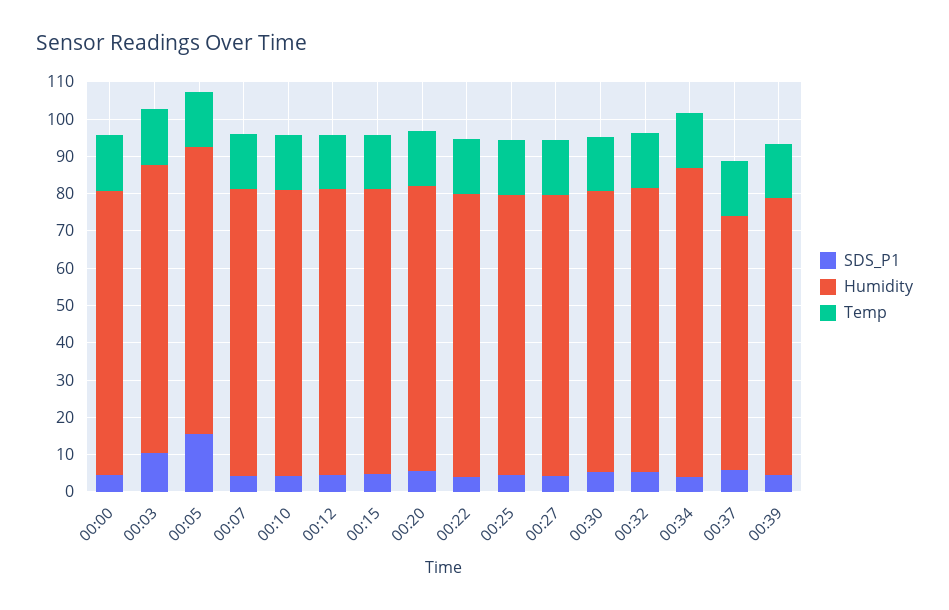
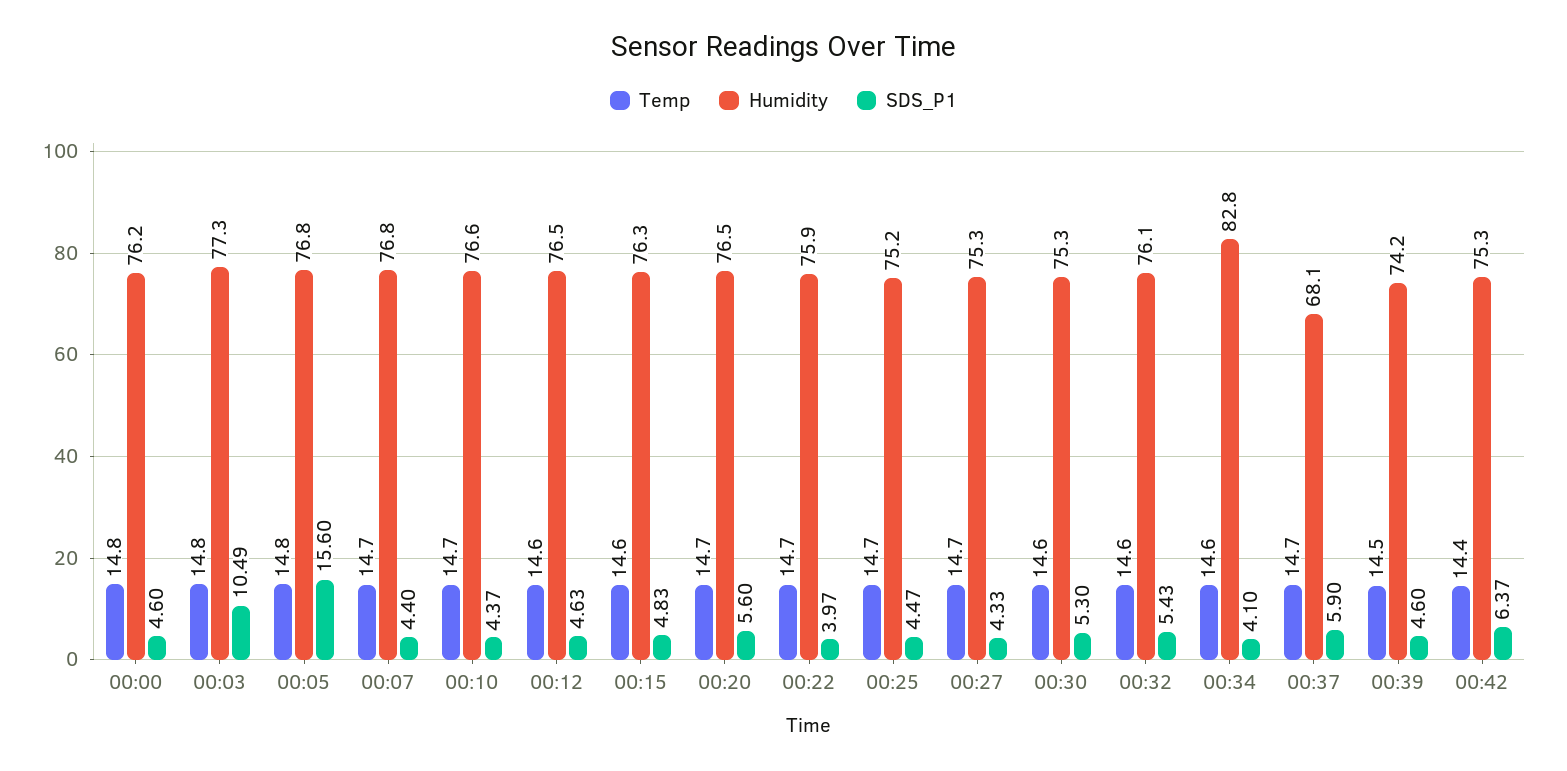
Temp, 00:42: none -> 14.4
Humidity, 00:42: none -> 75.3
SDS_P1, 00:42: none -> 6.37

